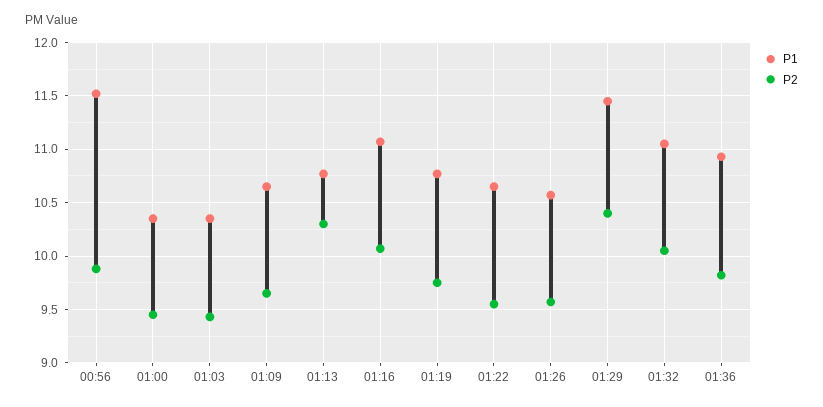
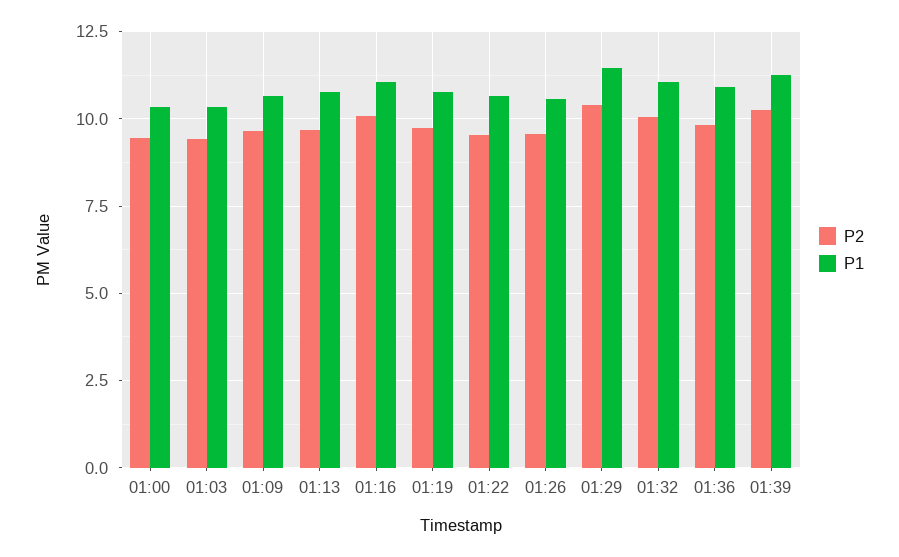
P1, 00:56: 11.5 -> none
P2, 00:56: 9.9 -> none
P2, 01:13: 10.3 -> 9.75
P2, 01:39: none -> 10.25
P1, 01:39: none -> 11.25

